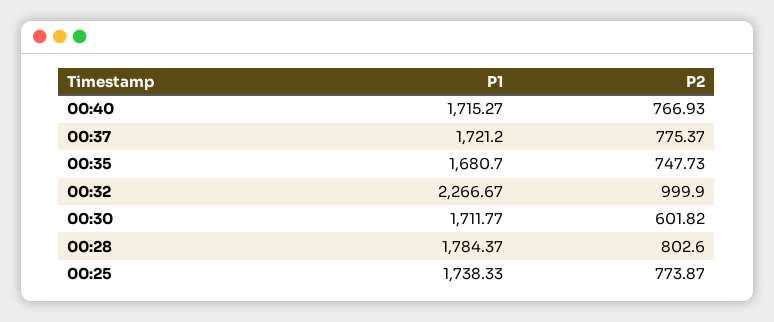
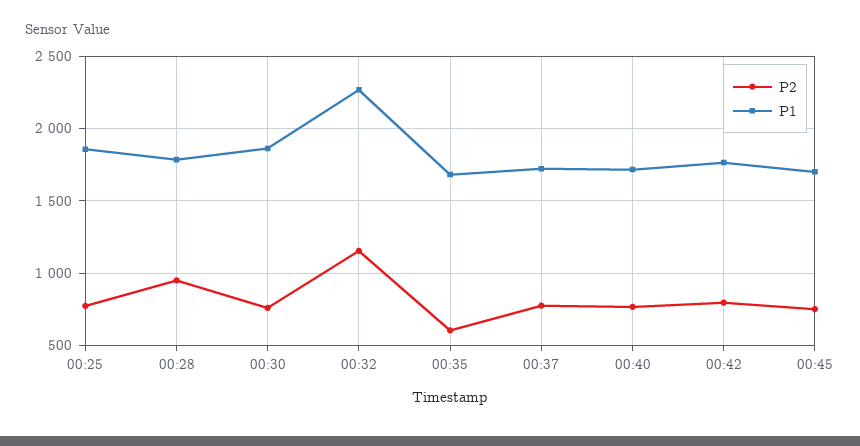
P2, 00:35: 747.73 -> 600
P2, 00:32: 999.9 -> 1150
P1, 00:30: 1711.77 -> 1850
P2, 00:30: 601.82 -> 750
P2, 00:28: 802.6 -> 950
P1, 00:25: 1738.33 -> 1850
P2, 00:42: none -> 800
P1, 00:42: none -> 1750
P2, 00:45: none -> 750
P1, 00:45: none -> 1700

